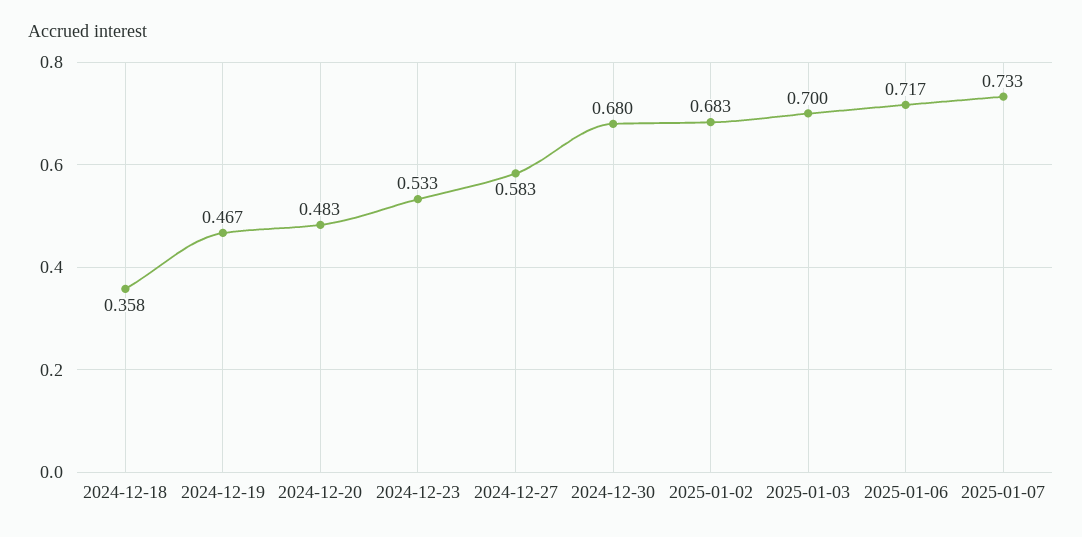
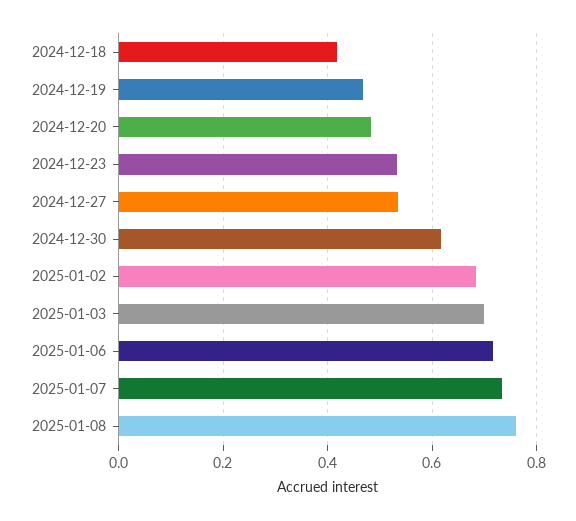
2024-12-18: 0.358 -> 0.42
2024-12-27: 0.583 -> 0.54
2024-12-30: 0.68 -> 0.62
2025-01-08: none -> 0.76

